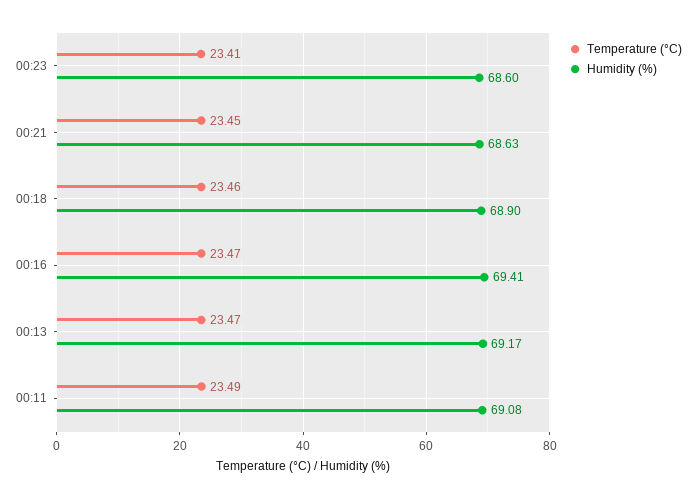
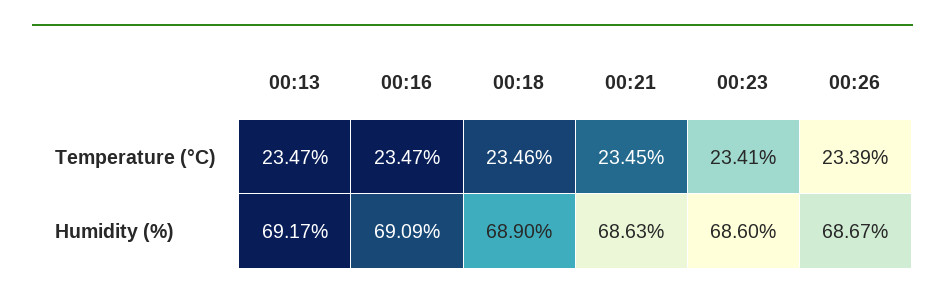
Humidity (%), 00:16: 69.41 -> 69.09
Temperature (°C), 00:11: 23.49 -> none
Humidity (%), 00:11: 69.08 -> none
Temperature (°C), 00:26: none -> 23.39
Humidity (%), 00:26: none -> 68.67

